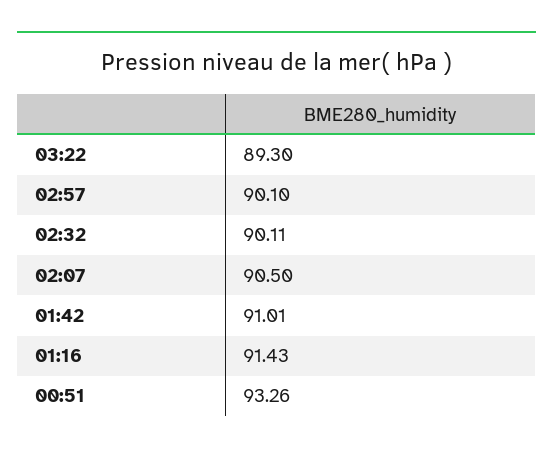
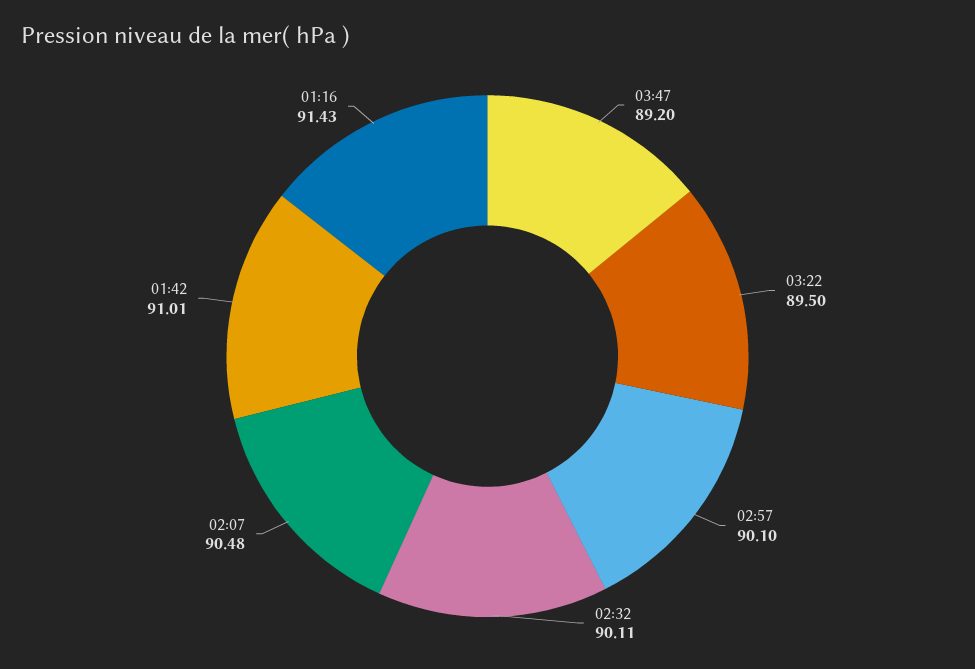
03:22: 89.3 -> 89.5
02:07: 90.5 -> 90.48
00:51: 93.26 -> none
03:47: none -> 89.2

